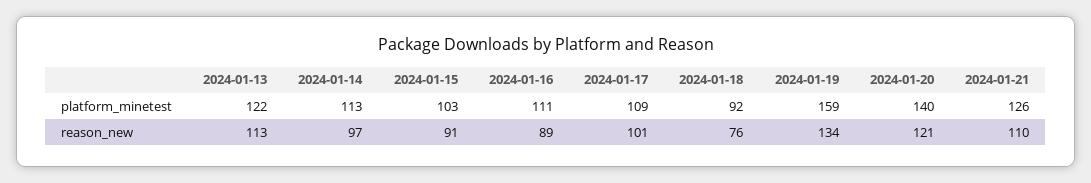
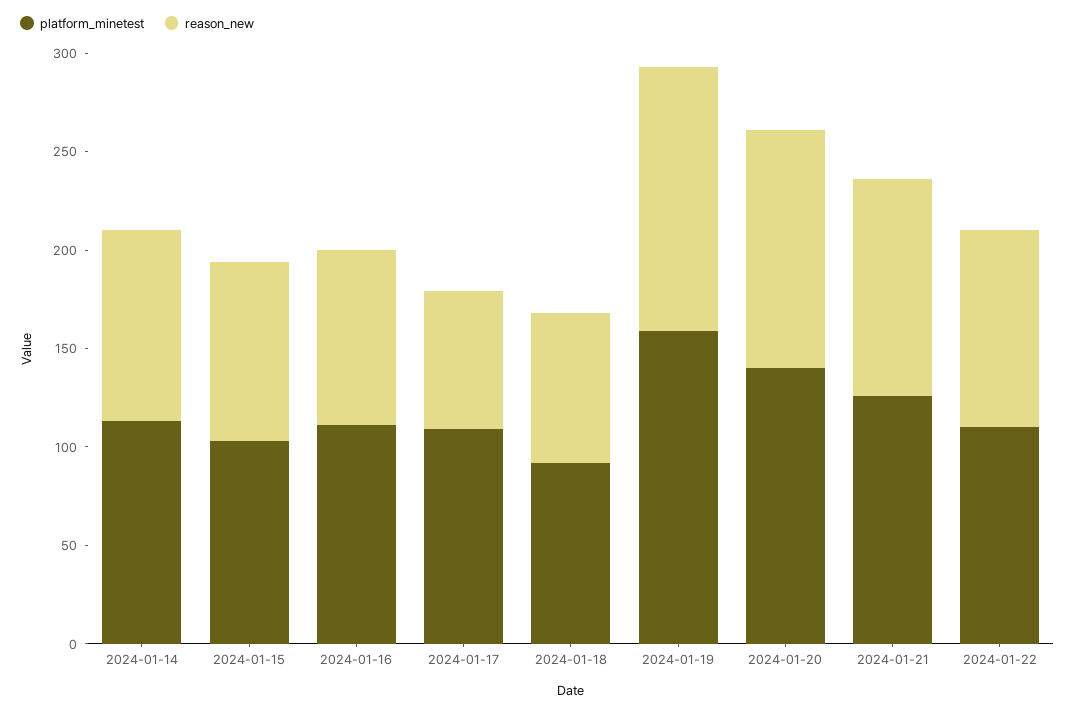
platform_minetest, 2024-01-13: 122 -> none
reason_new, 2024-01-13: 113 -> none
reason_new, 2024-01-17: 101 -> 70
platform_minetest, 2024-01-22: none -> 110
reason_new, 2024-01-22: none -> 100

